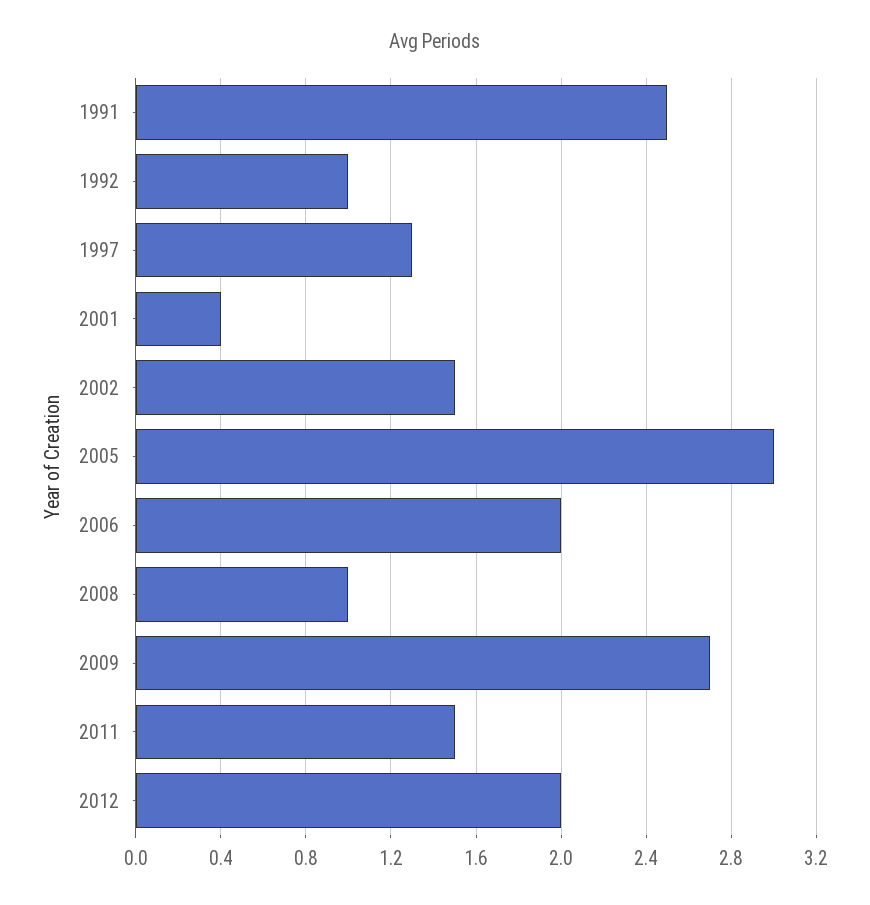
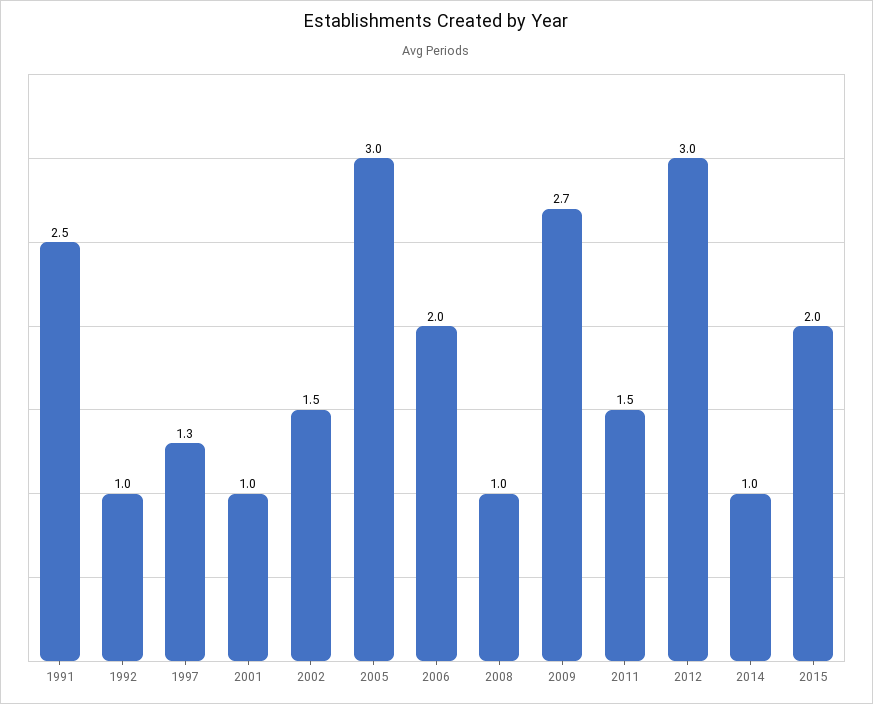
2001: 0.4 -> 1
2012: 2 -> 3
2014: none -> 1
2015: none -> 2

